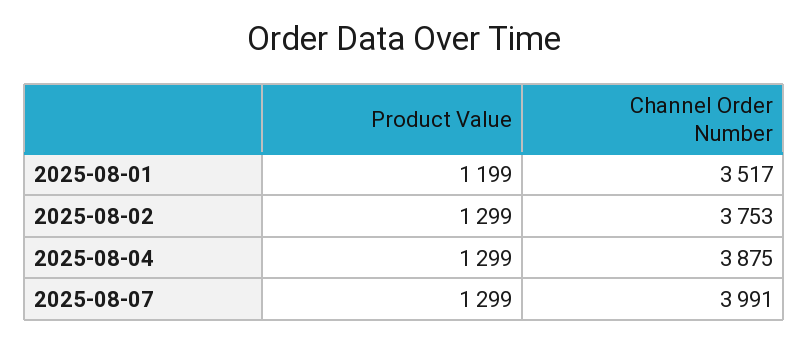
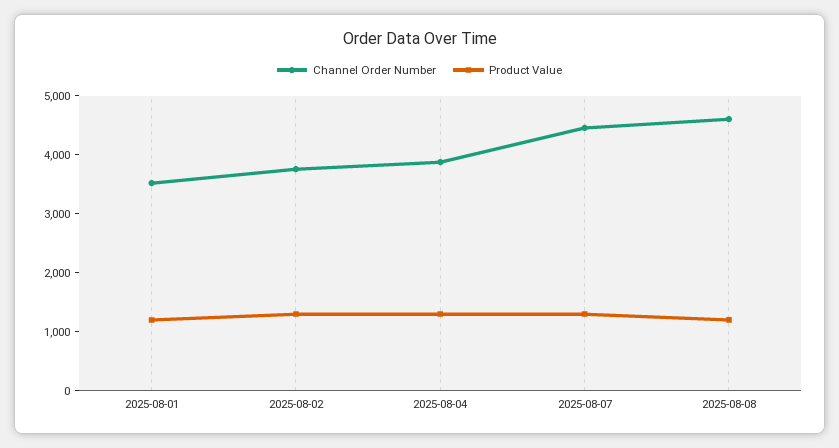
Channel Order Number, 2025-08-07: 3991 -> 4400
Channel Order Number, 2025-08-08: none -> 4600
Product Value, 2025-08-08: none -> 1200

